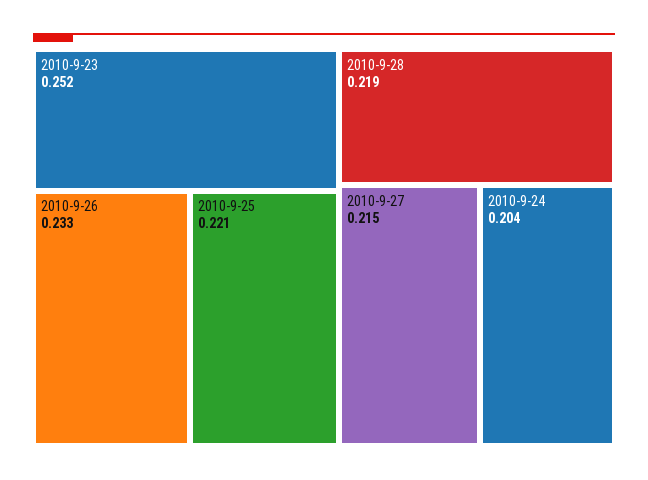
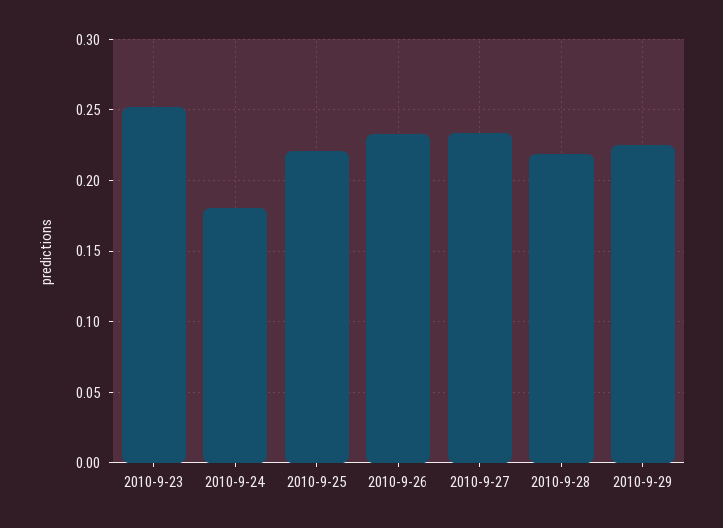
2010-9-27: 0.215 -> 0.235
2010-9-24: 0.204 -> 0.18
2010-9-29: none -> 0.225

